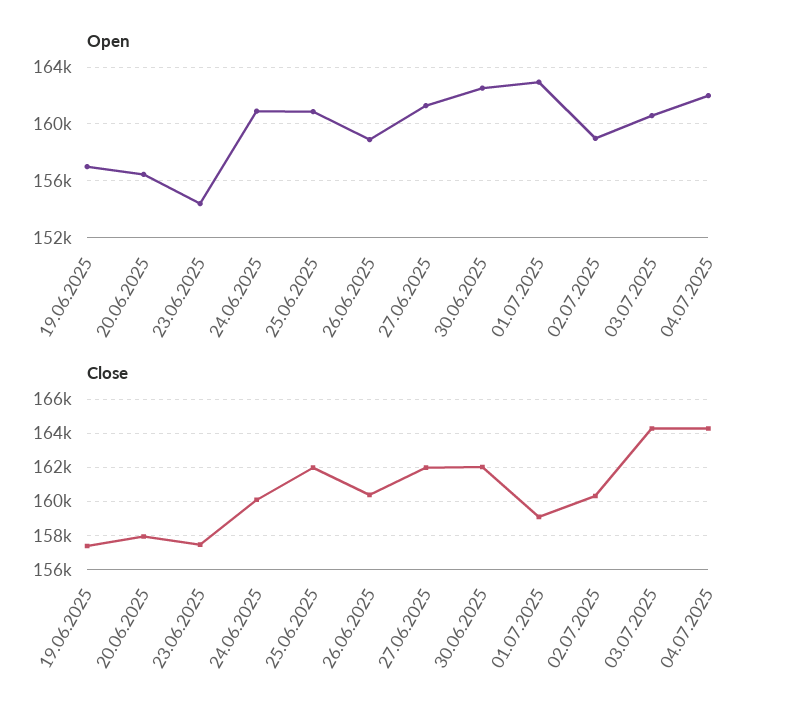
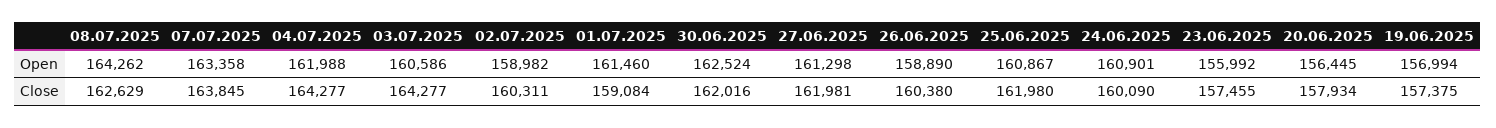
Open, 23.06.2025: 154500 -> 155992
Open, 01.07.2025: 163000 -> 161460
Open, 08.07.2025: none -> 164262
Open, 07.07.2025: none -> 163358
Close, 08.07.2025: none -> 162629
Close, 07.07.2025: none -> 163845

